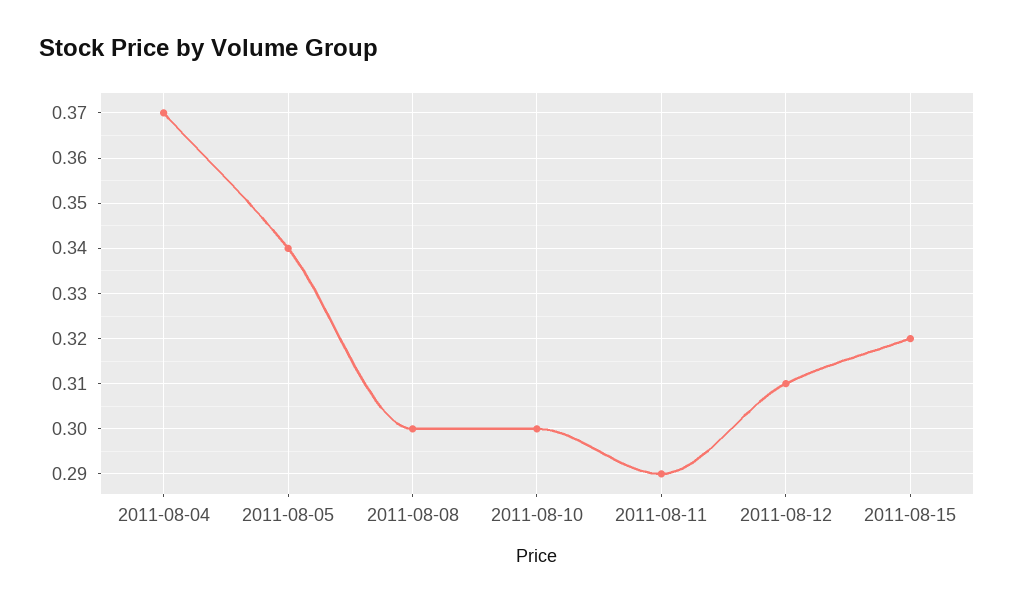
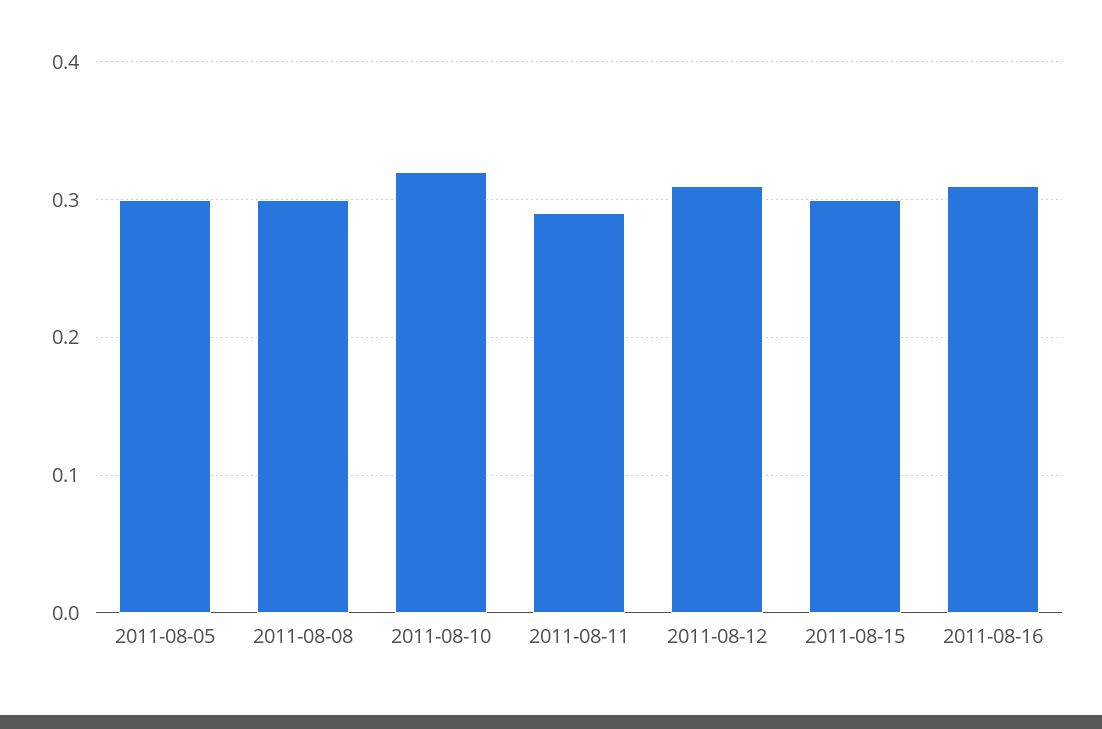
2011-08-04: 0.37 -> none
2011-08-05: 0.34 -> 0.3
2011-08-10: 0.3 -> 0.32
2011-08-15: 0.32 -> 0.3
2011-08-16: none -> 0.31

